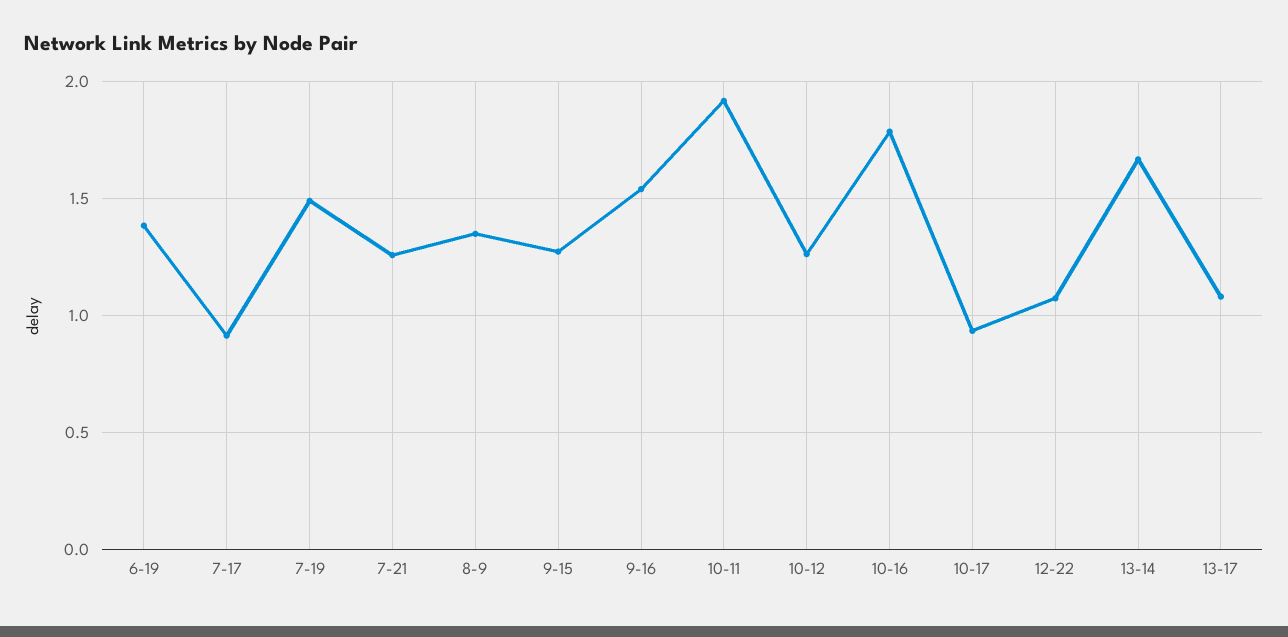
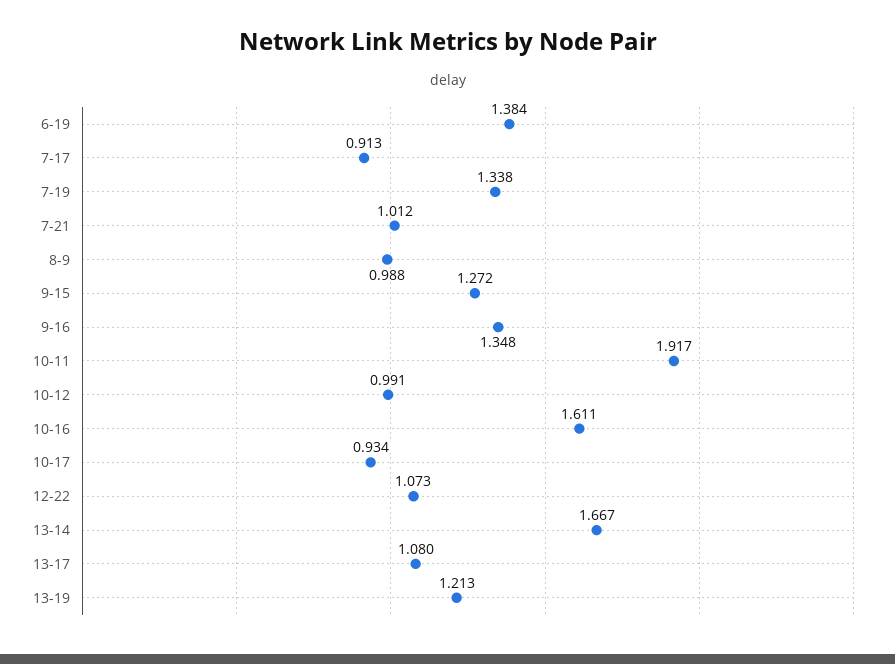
7-19: 1.5 -> 1.338
7-21: 1.25 -> 1.012
8-9: 1.35 -> 0.988
9-16: 1.55 -> 1.348
10-12: 1.25 -> 0.991
10-16: 1.8 -> 1.611
13-19: none -> 1.213

